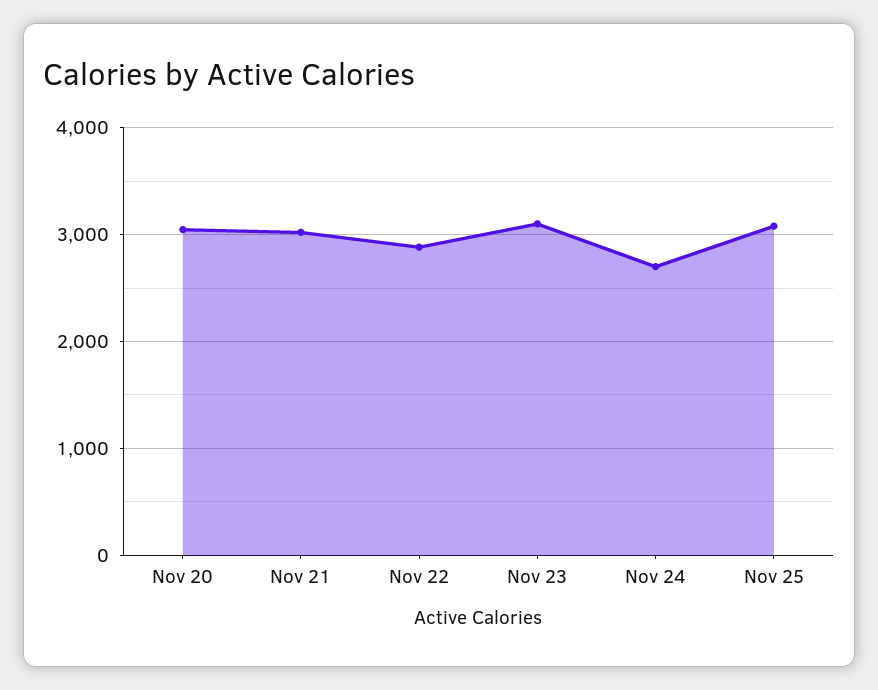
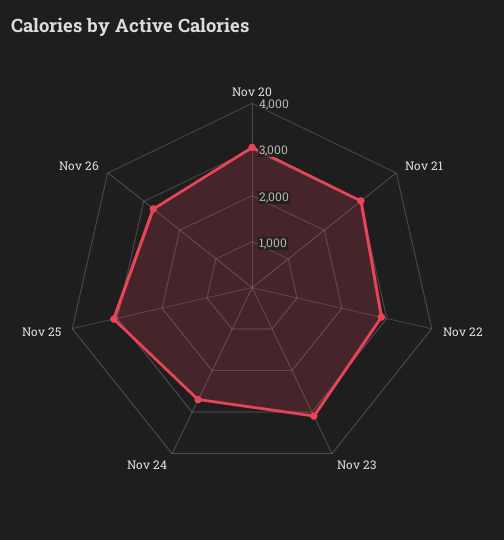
Nov 26: none -> 2800

